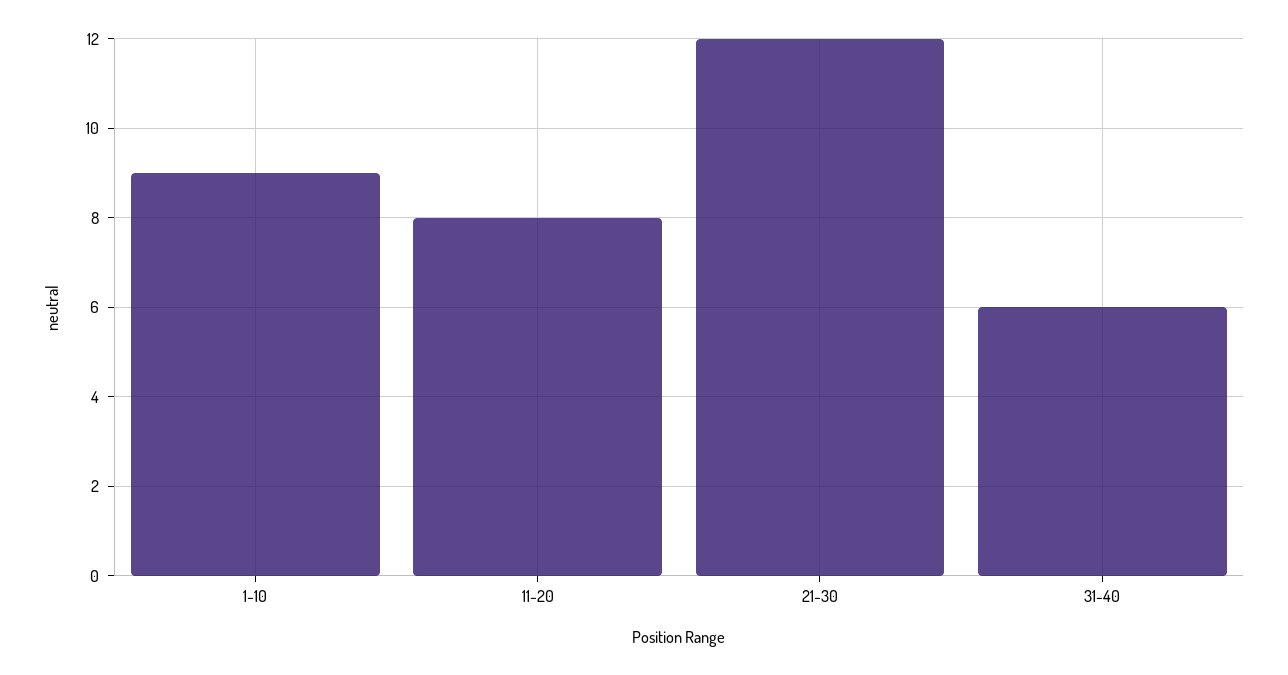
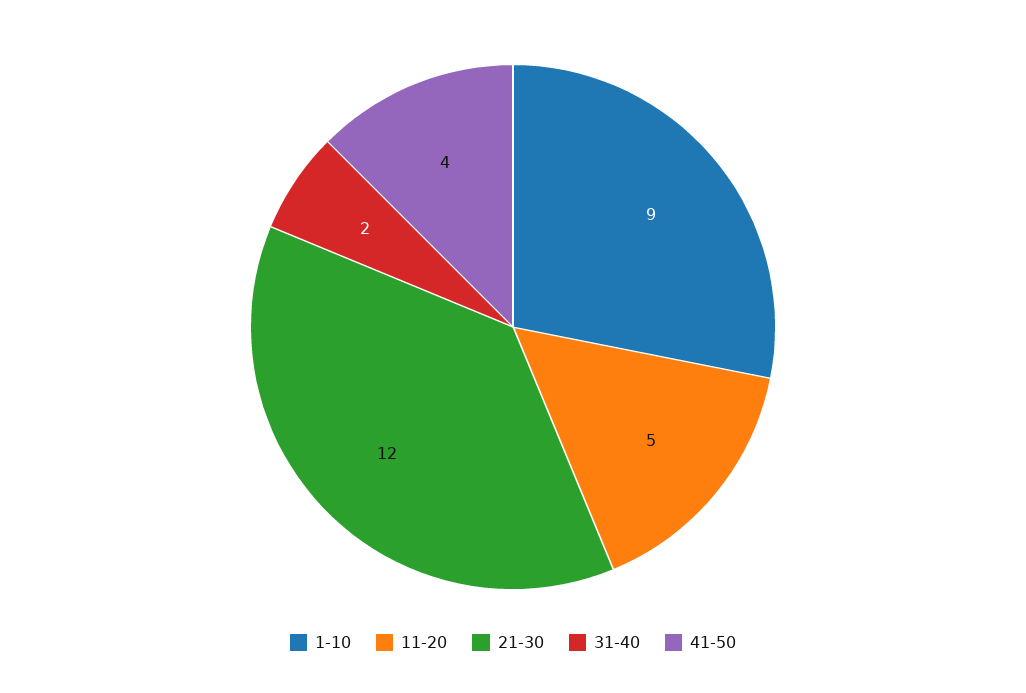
11-20: 8 -> 5
31-40: 6 -> 2
41-50: none -> 4

